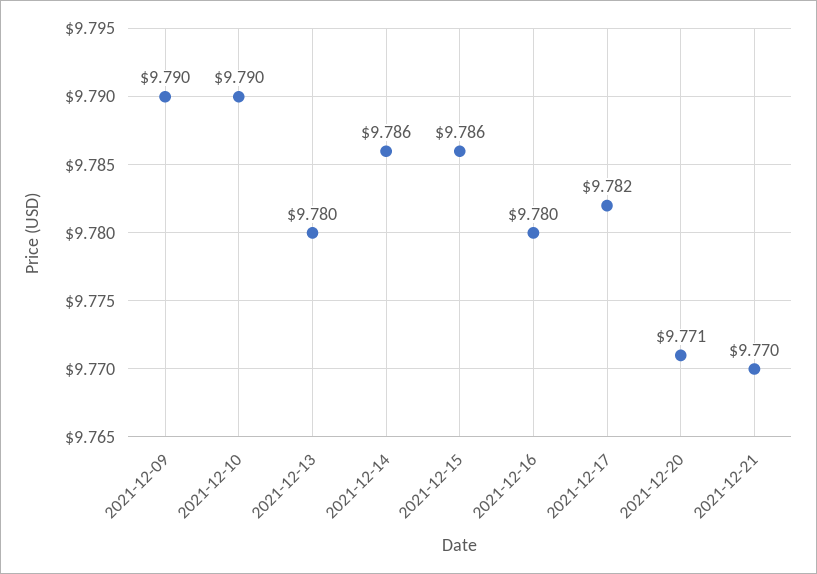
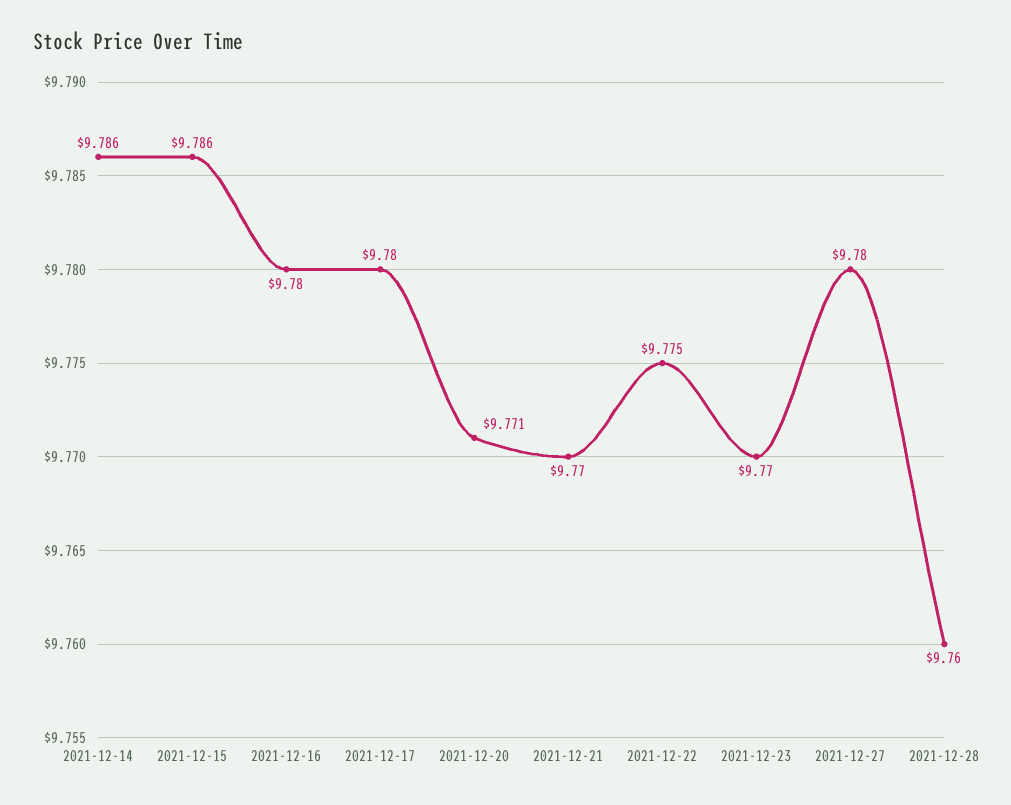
2021-12-09: 9.79 -> none
2021-12-10: 9.79 -> none
2021-12-13: 9.78 -> none
2021-12-17: 9.782 -> 9.78
2021-12-22: none -> 9.775
2021-12-23: none -> 9.77
2021-12-27: none -> 9.78
2021-12-28: none -> 9.76

